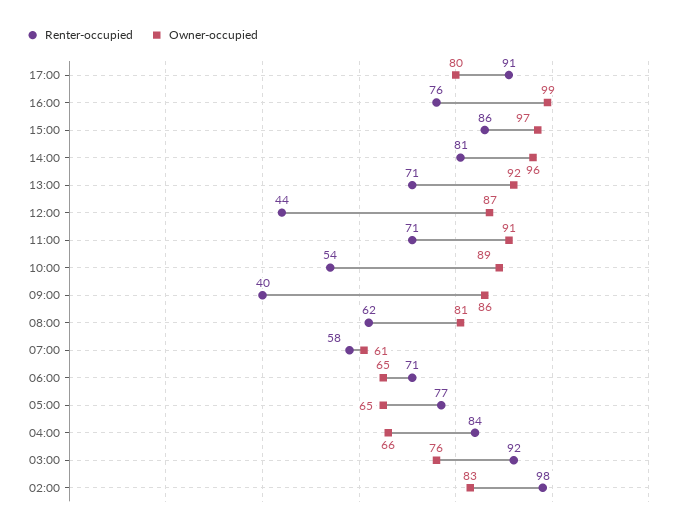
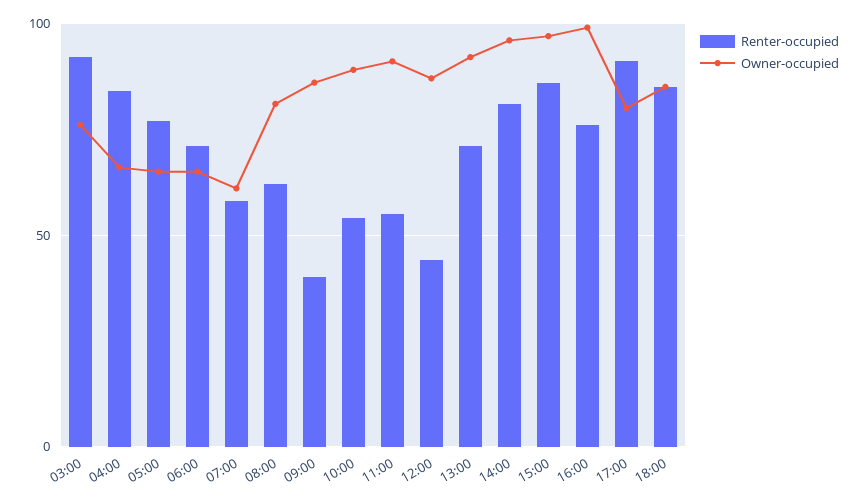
Renter-occupied, 11:00: 71 -> 55
Renter-occupied, 02:00: 98 -> none
Owner-occupied, 02:00: 83 -> none
Renter-occupied, 18:00: none -> 85
Owner-occupied, 18:00: none -> 85

